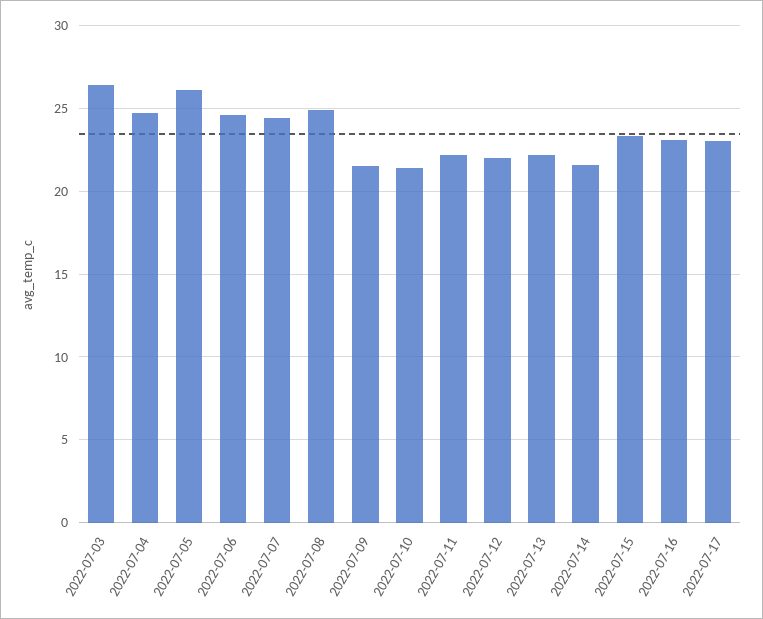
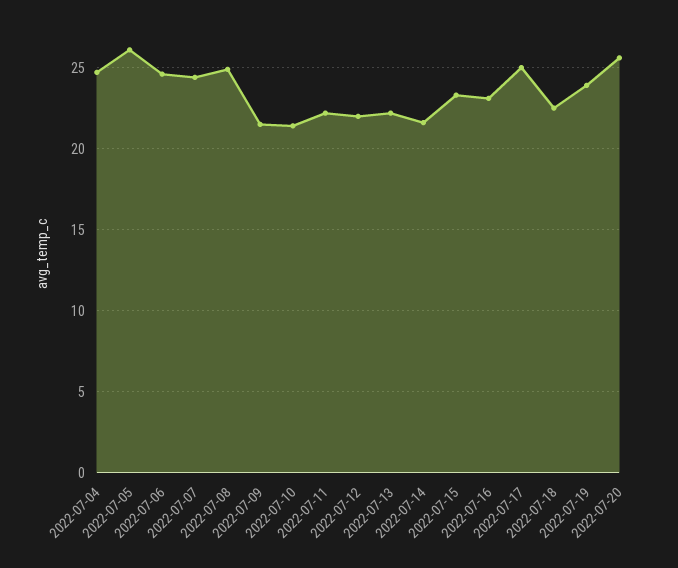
2022-07-03: 26.5 -> none
2022-07-17: 23 -> 25
2022-07-18: none -> 22.5
2022-07-19: none -> 24
2022-07-20: none -> 25.5

